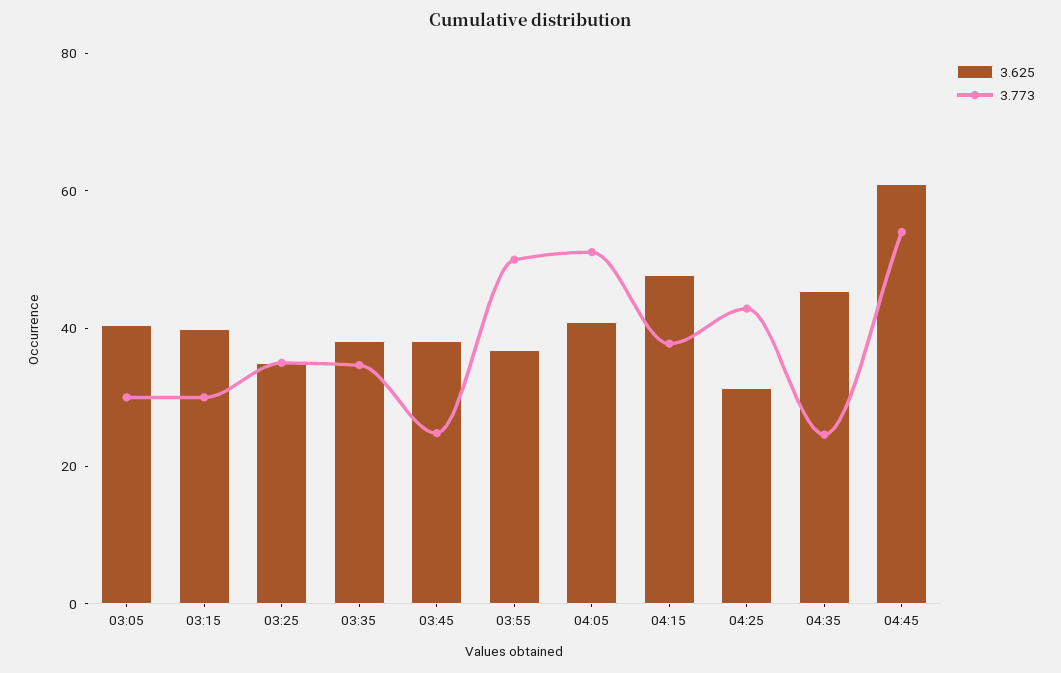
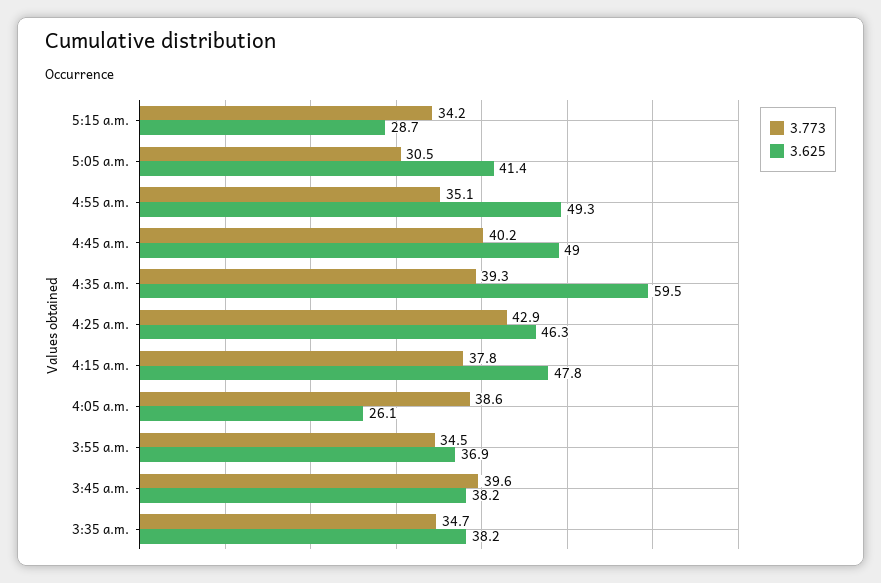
3.625, 03:05: 40 -> none
3.773, 03:05: 30 -> none
3.625, 03:15: 40 -> none
3.773, 03:15: 30 -> none
3.625, 03:25: 35 -> none
3.773, 03:25: 35 -> none
3.773, 03:45: 25 -> 39.6
3.773, 03:55: 50 -> 34.5
3.625, 04:05: 40 -> 26.1
3.773, 04:05: 50 -> 38.6
3.625, 04:25: 30 -> 46.3
3.625, 04:35: 45 -> 59.5
3.773, 04:35: 25 -> 39.3
3.625, 04:45: 60 -> 49
3.773, 04:45: 55 -> 40.2
3.773, 5:15 a.m.: none -> 34.2
3.625, 5:15 a.m.: none -> 28.7
3.773, 5:05 a.m.: none -> 30.5
3.625, 5:05 a.m.: none -> 41.4
3.773, 4:55 a.m.: none -> 35.1
3.625, 4:55 a.m.: none -> 49.3

